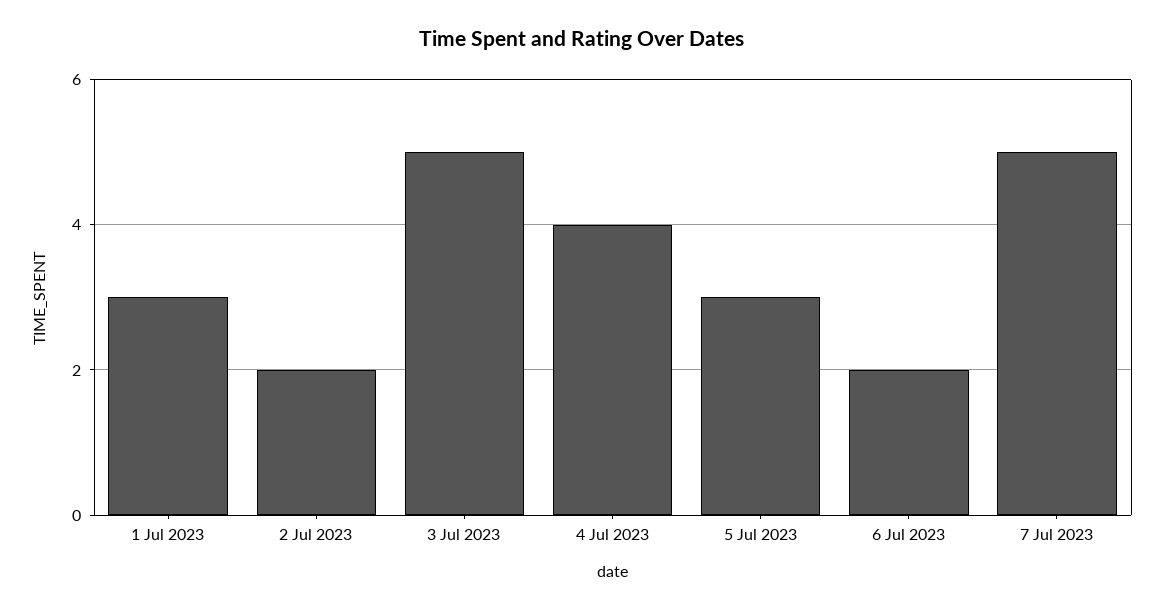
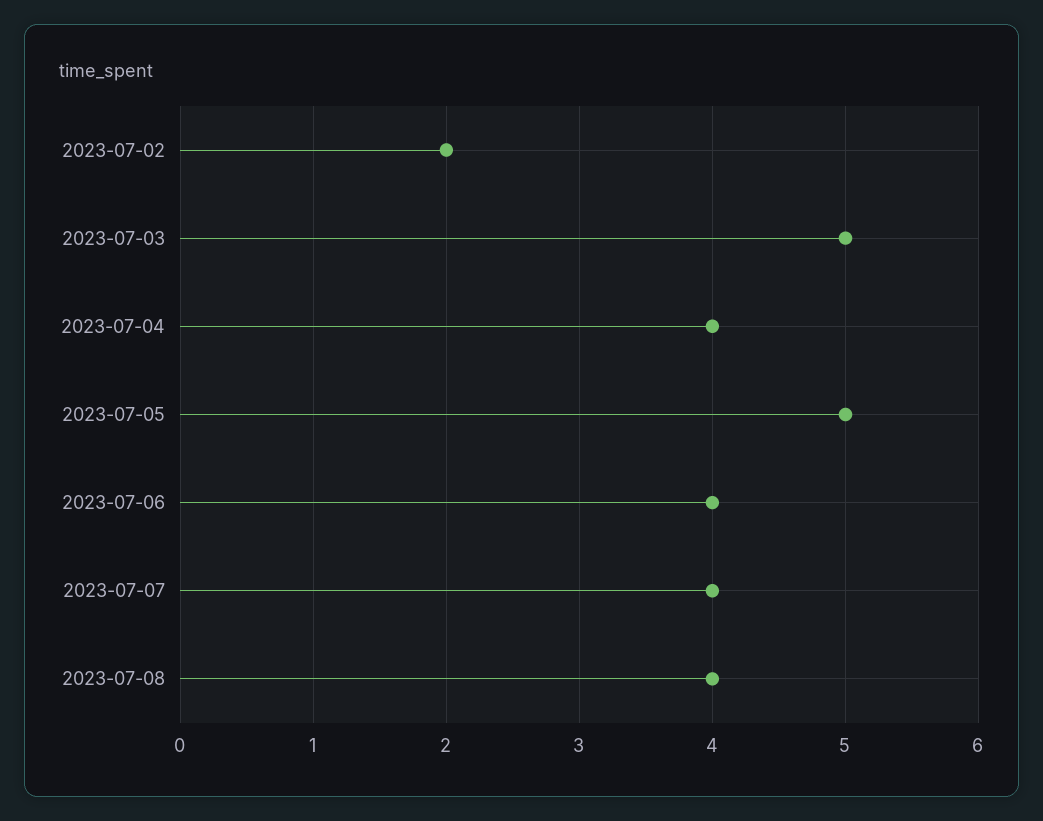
1 Jul 2023: 3 -> none
5 Jul 2023: 3 -> 5
6 Jul 2023: 2 -> 4
7 Jul 2023: 5 -> 4
2023-07-08: none -> 4

